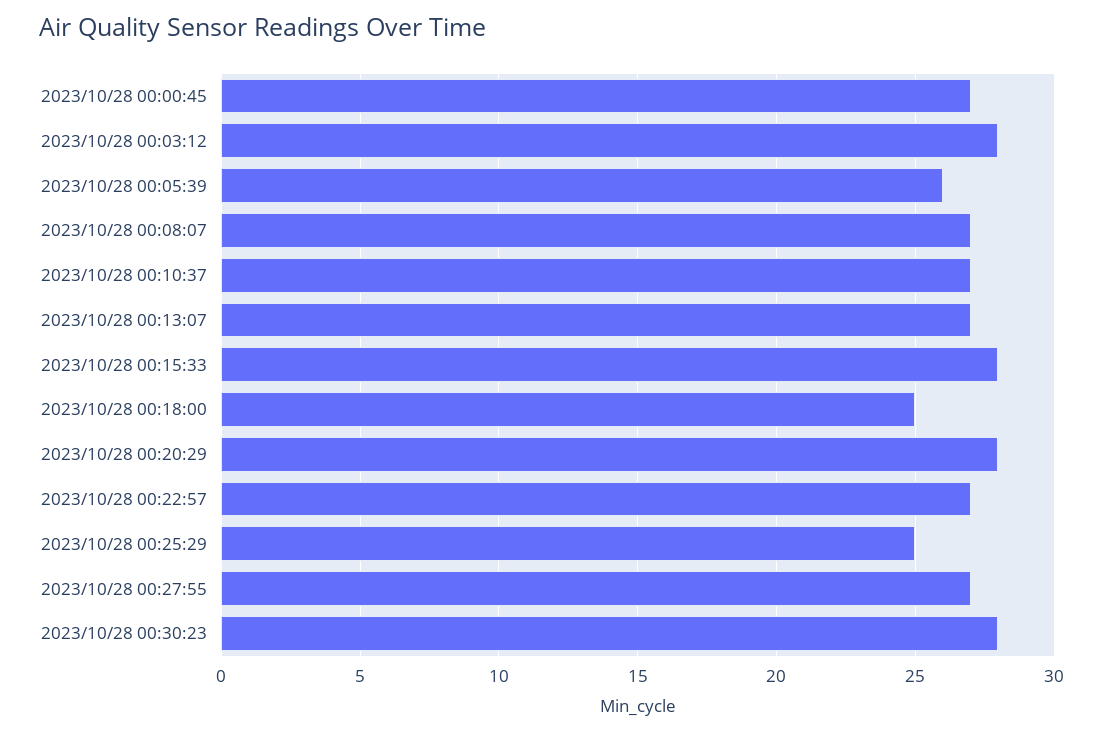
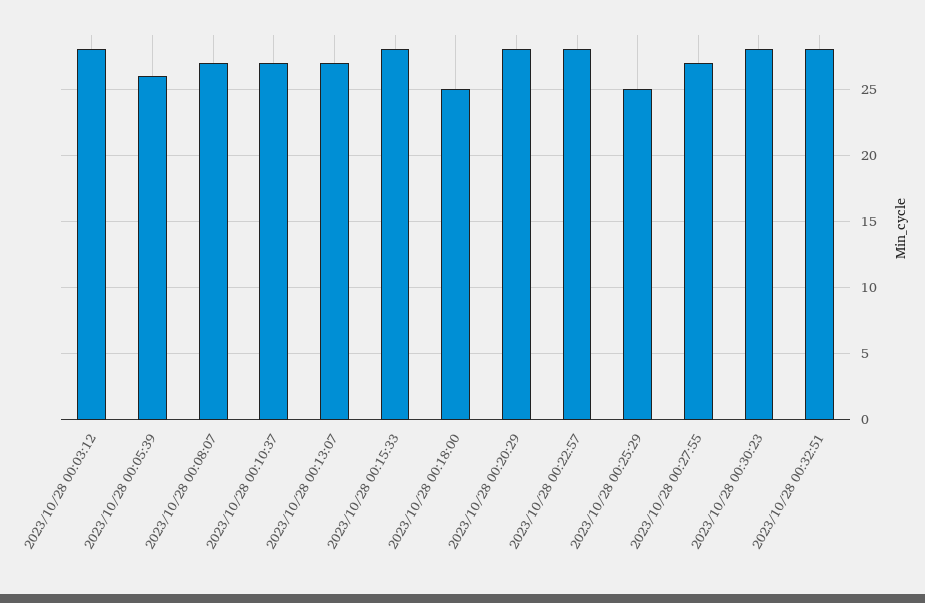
2023/10/28 00:00:45: 27 -> none
2023/10/28 00:22:57: 27 -> 28
2023/10/28 00:32:51: none -> 28

